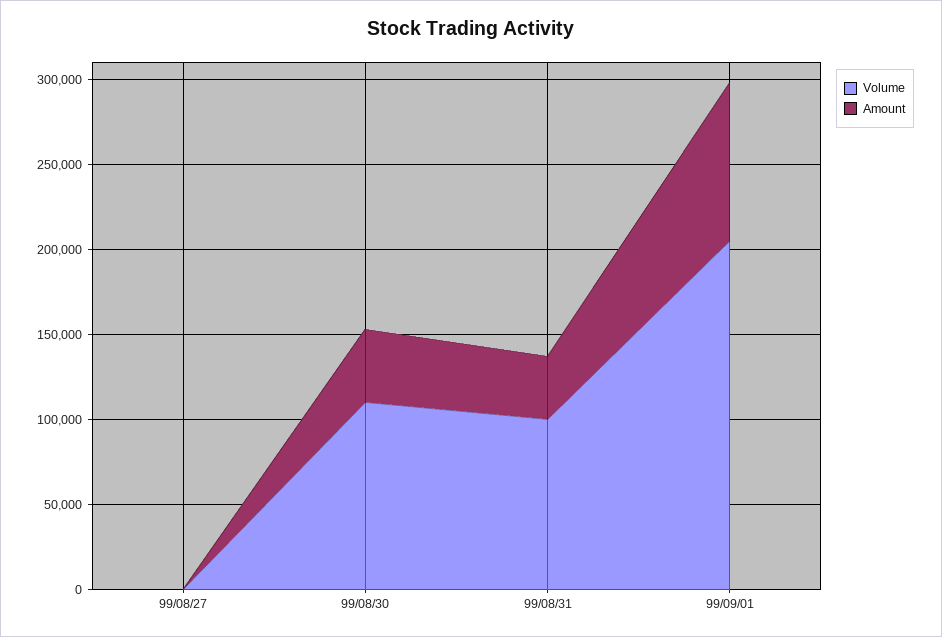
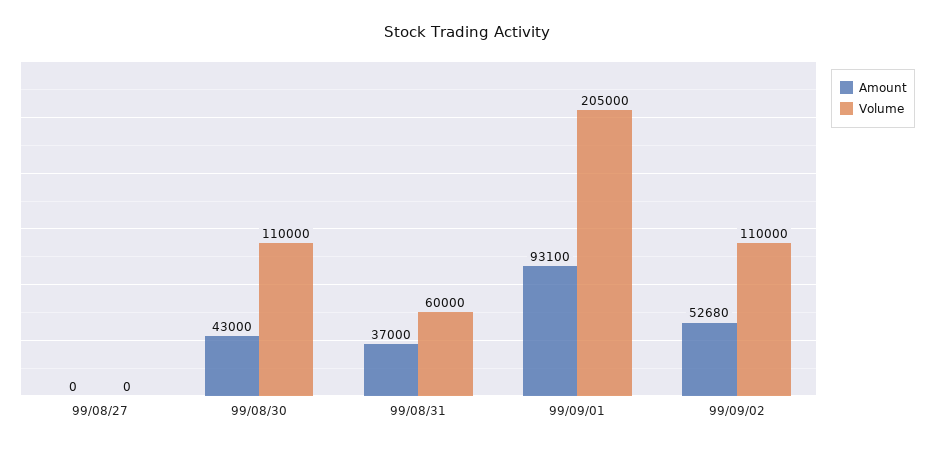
Volume, 99/08/31: 100000 -> 60000
Amount, 99/09/02: none -> 52680
Volume, 99/09/02: none -> 110000

